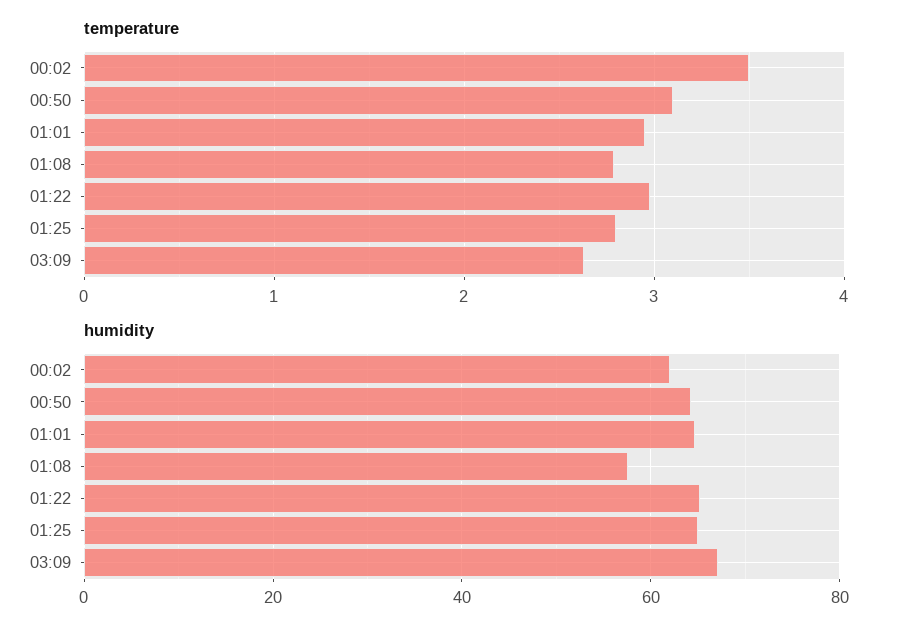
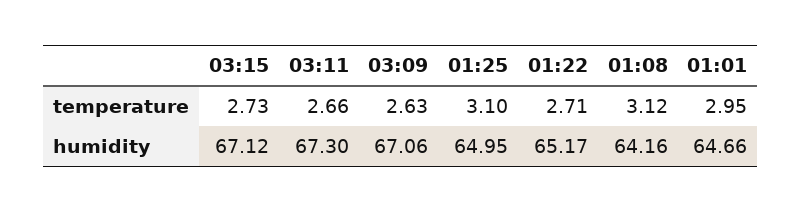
temperature, 00:02: 3.5 -> none
temperature, 00:50: 3.1 -> none
temperature, 01:08: 2.8 -> 3.12
temperature, 01:22: 3 -> 2.71
temperature, 01:25: 2.8 -> 3.1
humidity, 00:02: 62 -> none
humidity, 00:50: 64 -> none
humidity, 01:08: 58 -> 64.16
temperature, 03:15: none -> 2.73
temperature, 03:11: none -> 2.66
humidity, 03:15: none -> 67.12
humidity, 03:11: none -> 67.3

